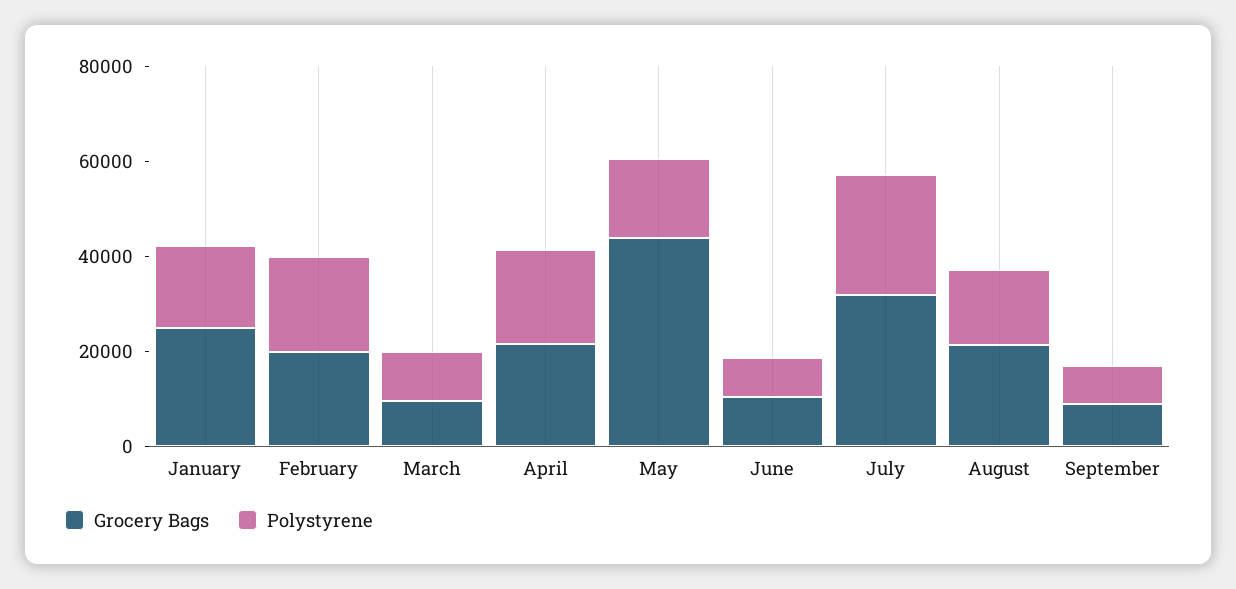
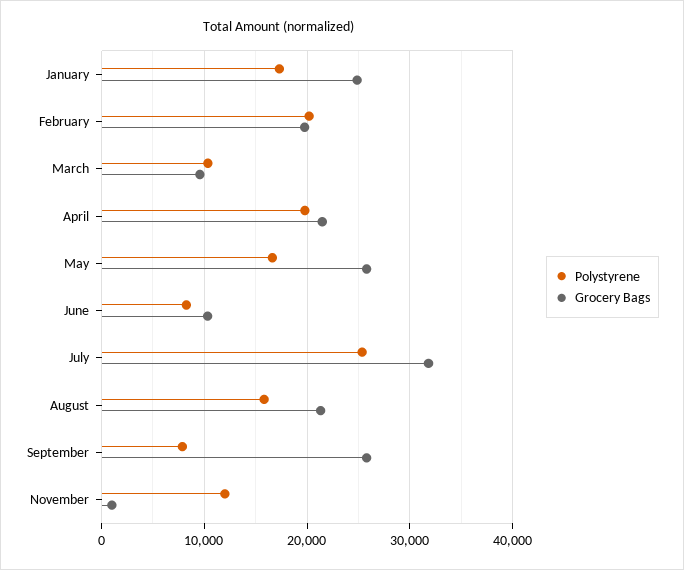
Grocery Bags, May: 45000 -> 26000
Grocery Bags, September: 10000 -> 26000
Polystyrene, November: none -> 12000
Grocery Bags, November: none -> 1000

